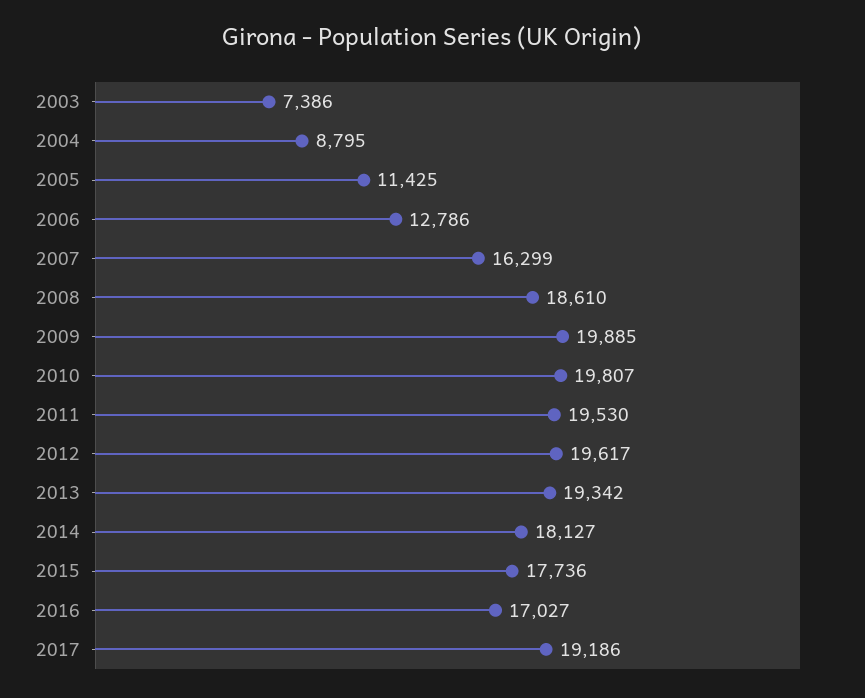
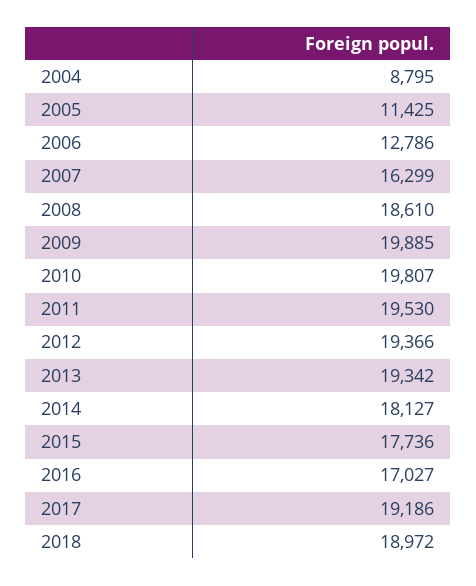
2003: 7386 -> none
2012: 19617 -> 19366
2018: none -> 18972

